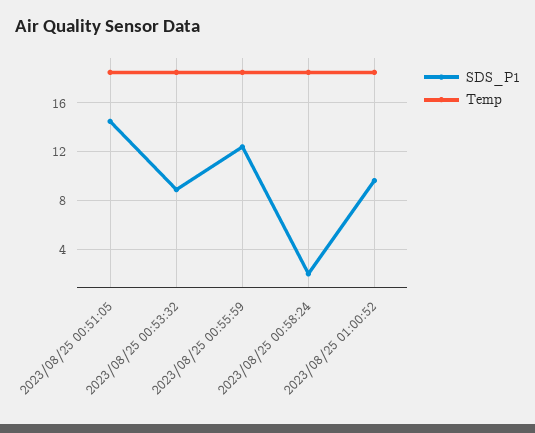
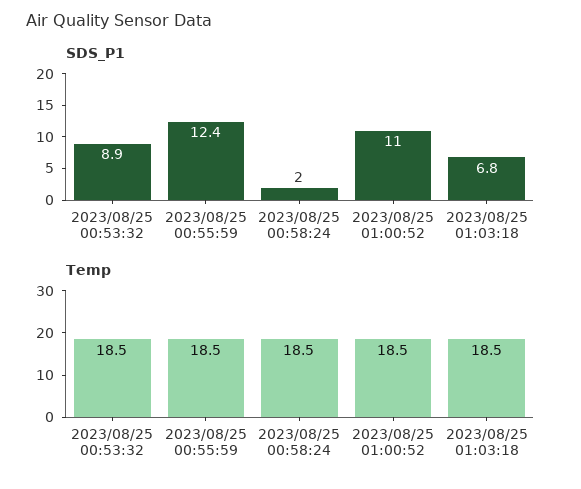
SDS_P1, 2023/08/25 00:51:05: 14.5 -> none
Temp, 2023/08/25 00:51:05: 18.5 -> none
SDS_P1, 2023/08/25 01:00:52: 9.5 -> 11
SDS_P1, 2023/08/25 01:03:18: none -> 6.8
Temp, 2023/08/25 01:03:18: none -> 18.5

